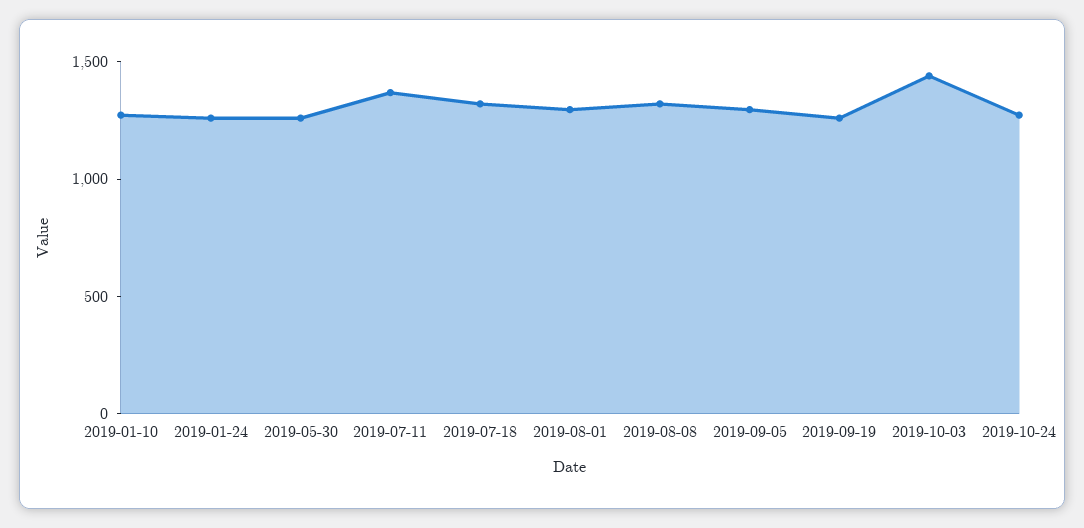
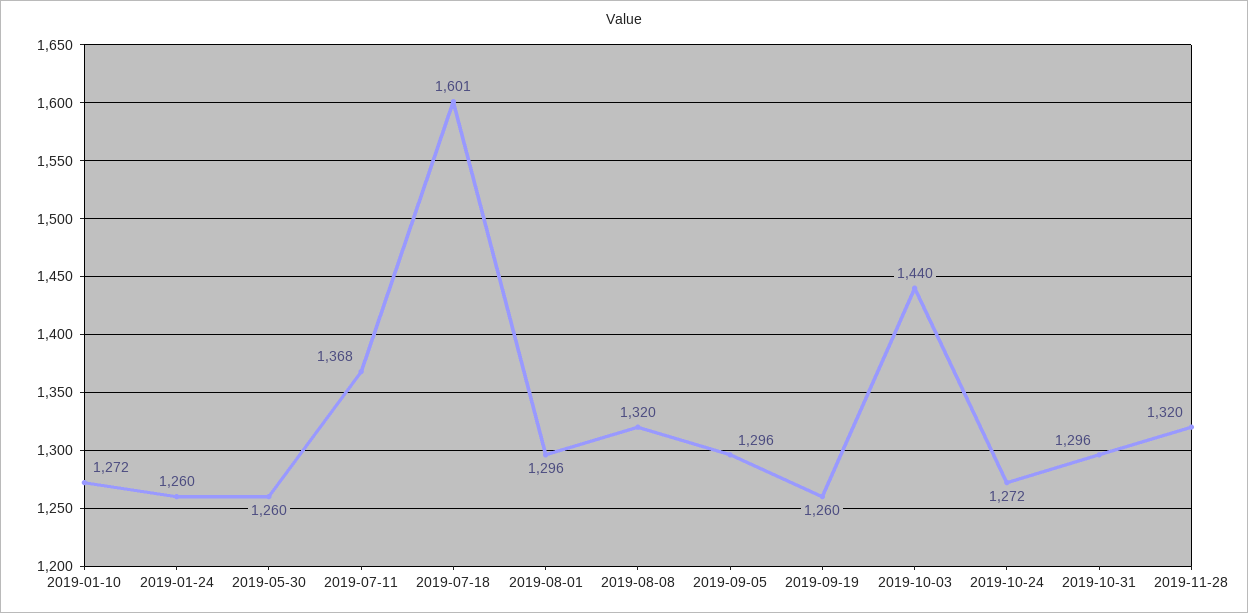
2019-07-18: 1300 -> 1601
2019-10-31: none -> 1296
2019-11-28: none -> 1320

